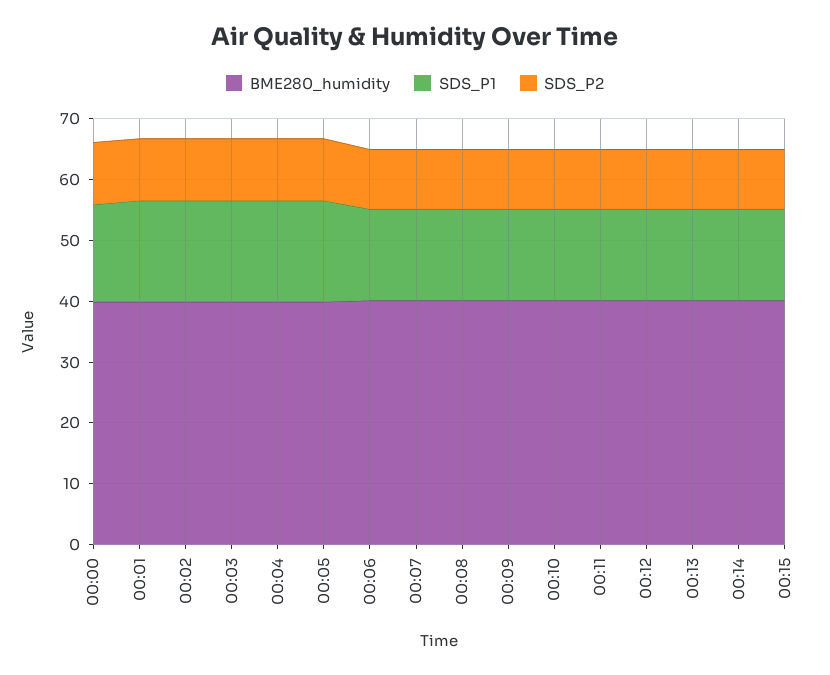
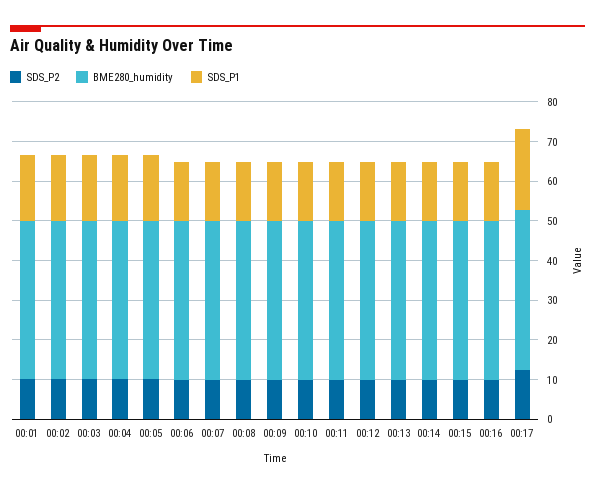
BME280_humidity, 00:00: 40 -> none
SDS_P1, 00:00: 16 -> none
SDS_P2, 00:00: 10 -> none
SDS_P2, 00:16: none -> 10
BME280_humidity, 00:16: none -> 40
SDS_P1, 00:16: none -> 15
SDS_P2, 00:17: none -> 12.5
BME280_humidity, 00:17: none -> 40
SDS_P1, 00:17: none -> 20

